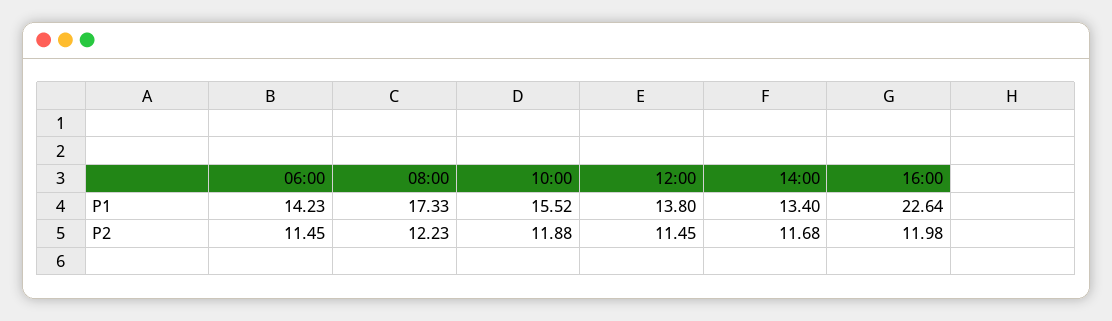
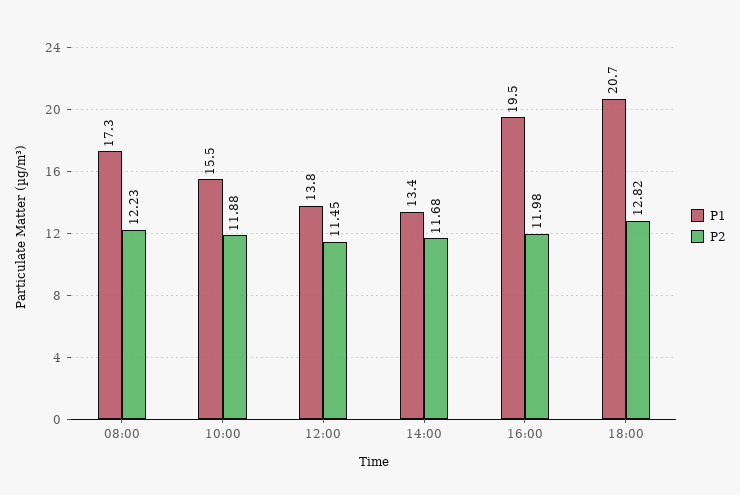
P1, 06:00: 14.23 -> none
P1, 16:00: 22.64 -> 19.5
P2, 06:00: 11.45 -> none
P1, 18:00: none -> 20.7
P2, 18:00: none -> 12.82

